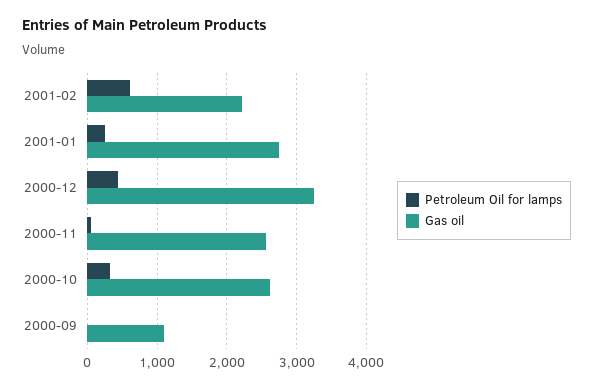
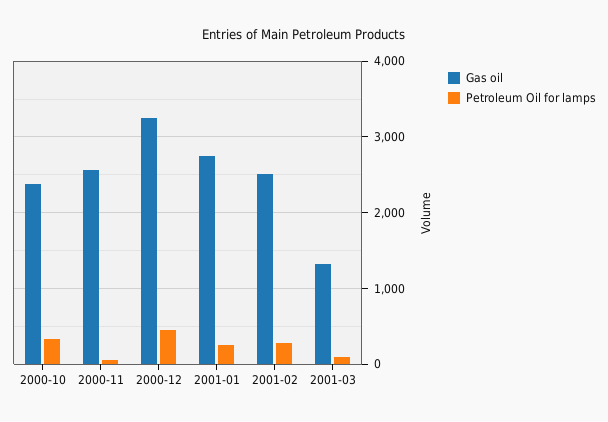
Petroleum Oil for lamps, 2001-02: 600 -> 300
Gas oil, 2001-02: 2200 -> 2500
Gas oil, 2000-10: 2600 -> 2400
Petroleum Oil for lamps, 2000-09: 0 -> none
Gas oil, 2000-09: 1100 -> none
Gas oil, 2001-03: none -> 1300
Petroleum Oil for lamps, 2001-03: none -> 100

